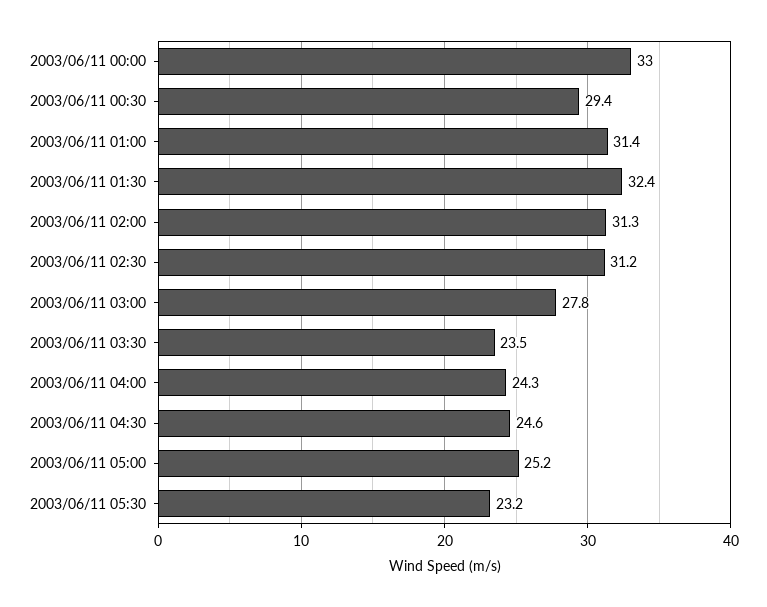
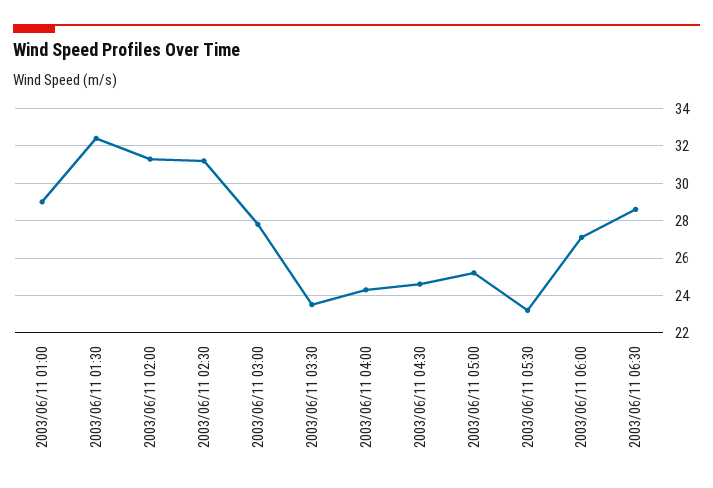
2003/06/11 00:00: 33 -> none
2003/06/11 00:30: 29.4 -> none
2003/06/11 01:00: 31.4 -> 29
2003/06/11 06:00: none -> 27
2003/06/11 06:30: none -> 28.5

